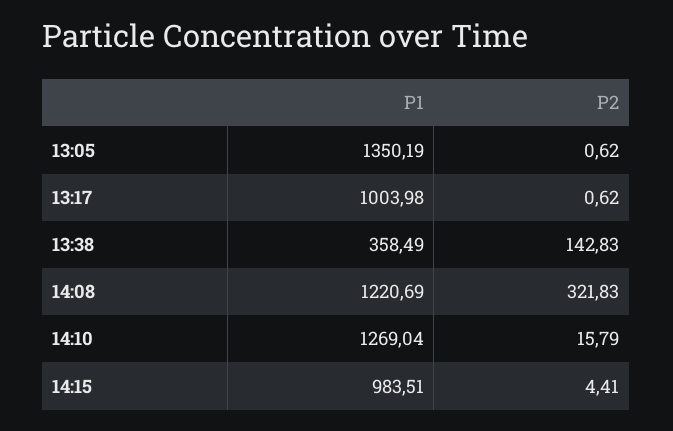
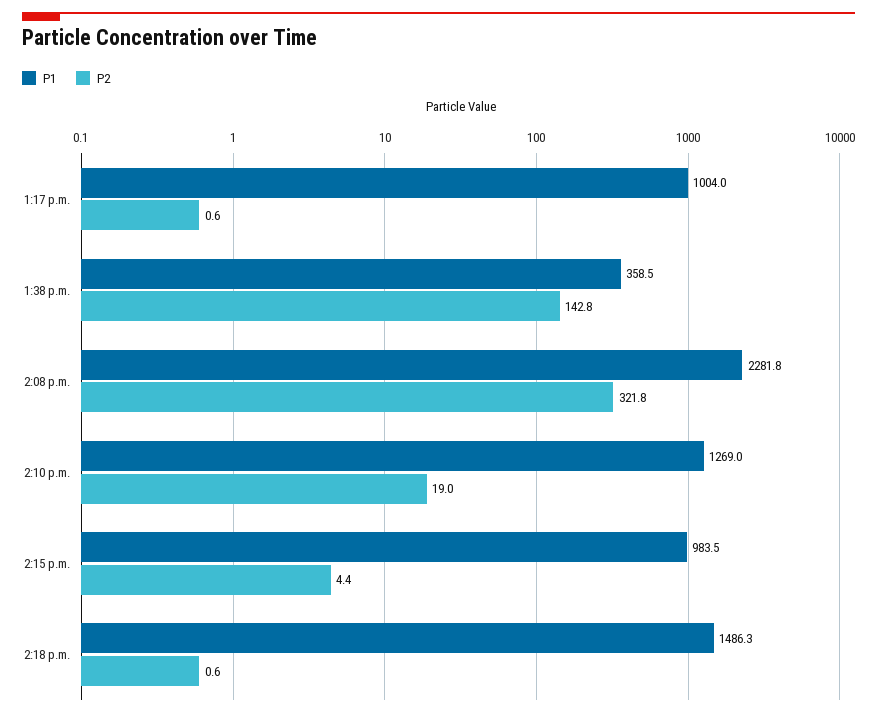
P1, 13:05: 1350.19 -> none
P2, 13:05: 0.62 -> none
P1, 14:08: 1220.69 -> 2281.8
P2, 14:10: 15.79 -> 19
P1, 2:18 p.m.: none -> 1486.3
P2, 2:18 p.m.: none -> 0.6

